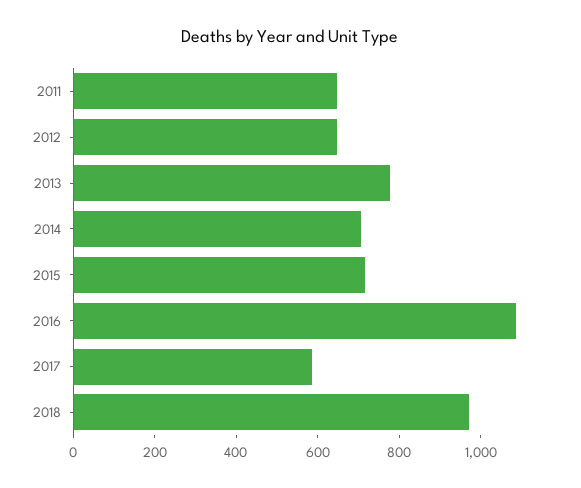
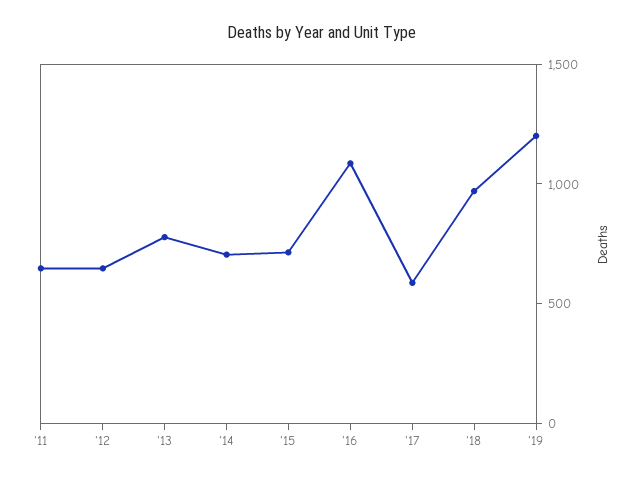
'19: none -> 1200

